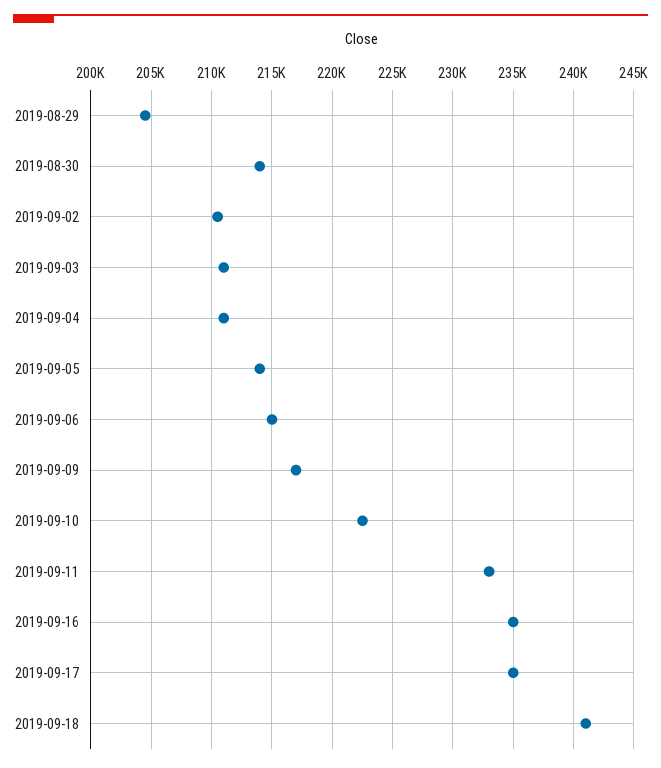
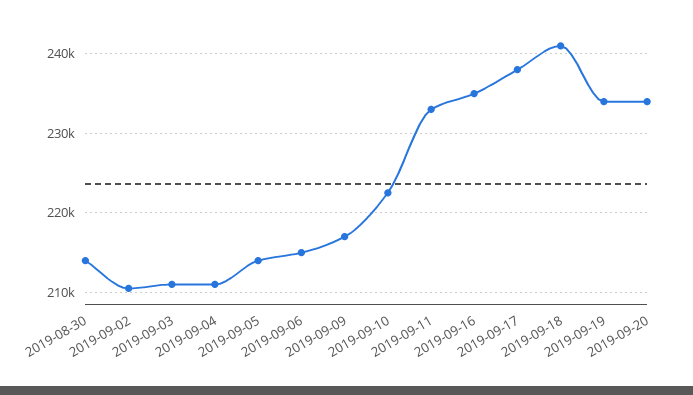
2019-08-29: 204500 -> none
2019-09-17: 235000 -> 238000
2019-09-19: none -> 234000
2019-09-20: none -> 234000

